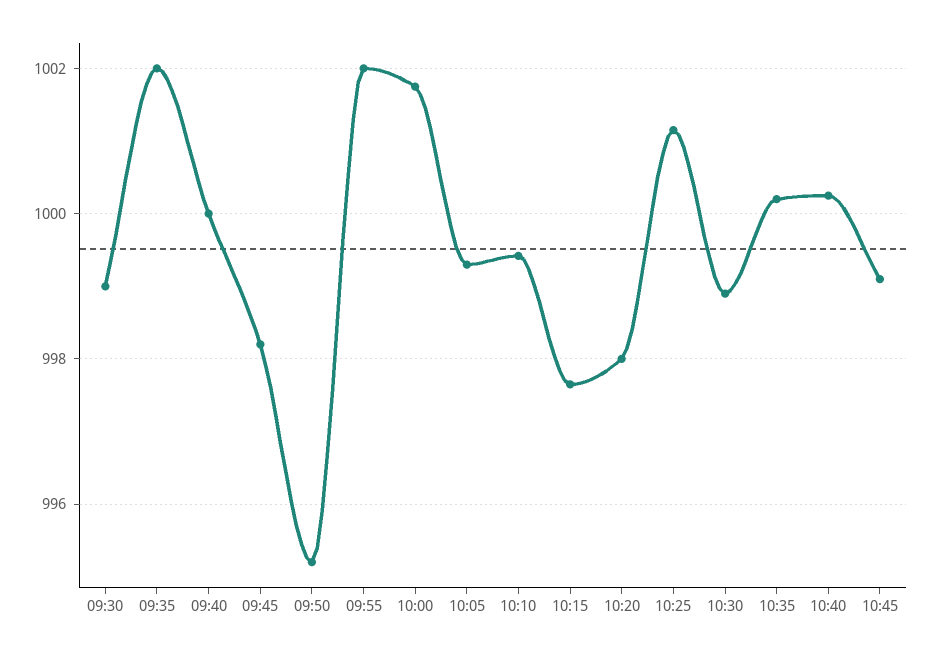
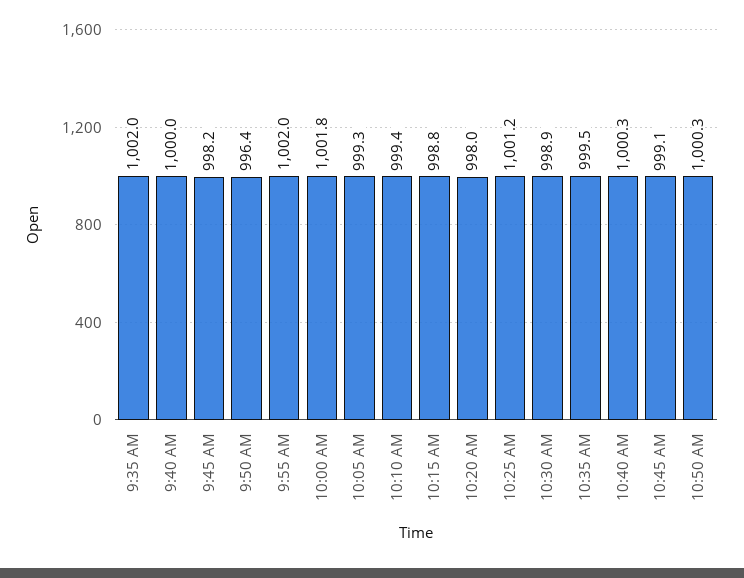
09:30: 999 -> none
09:50: 995.2 -> 996.4
10:15: 997.6 -> 998.8
10:35: 1000.2 -> 999.5
10:50 AM: none -> 1000.3

